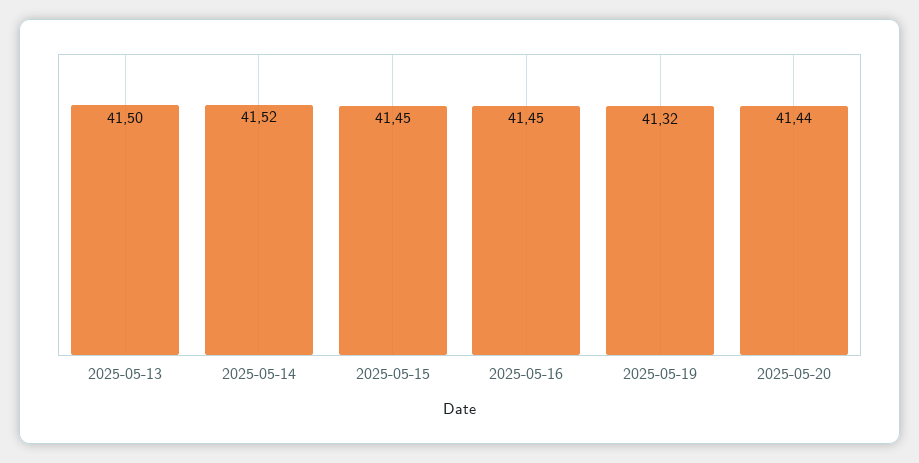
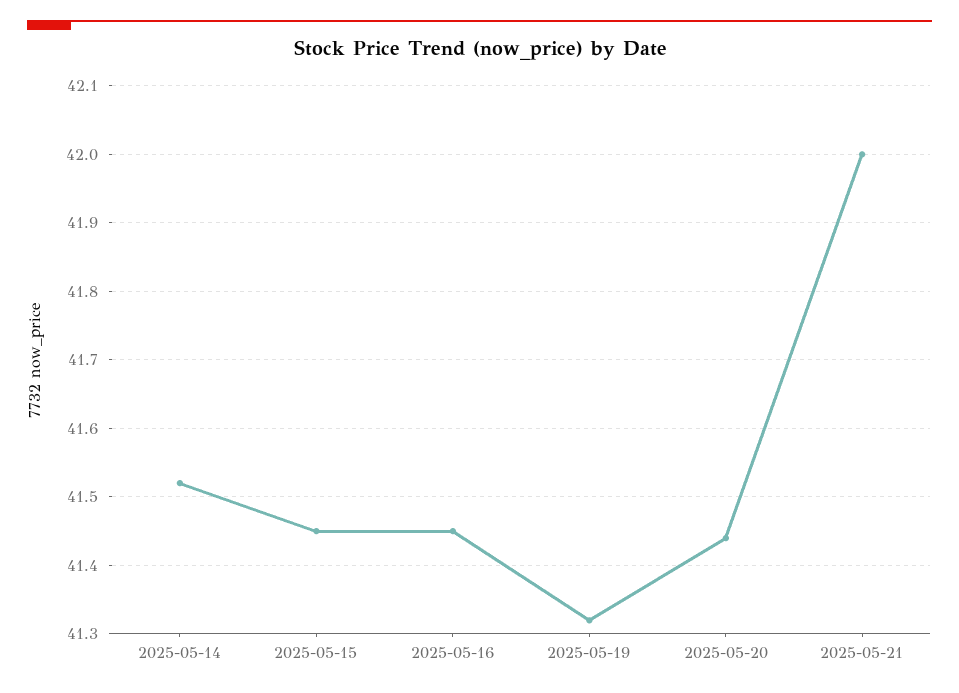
2025-05-13: 41.5 -> none
2025-05-21: none -> 42

